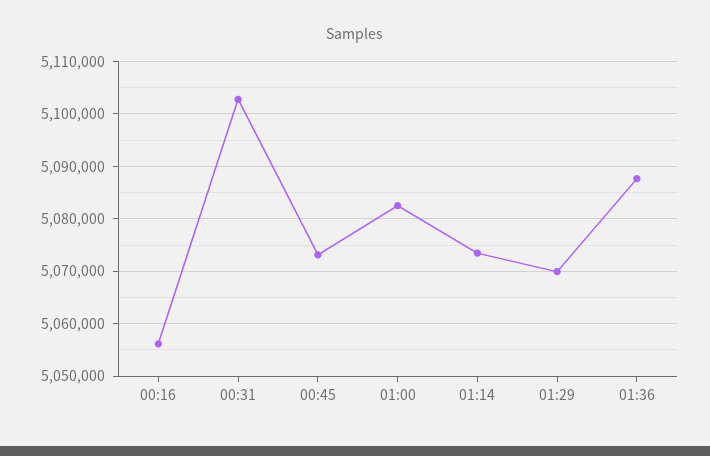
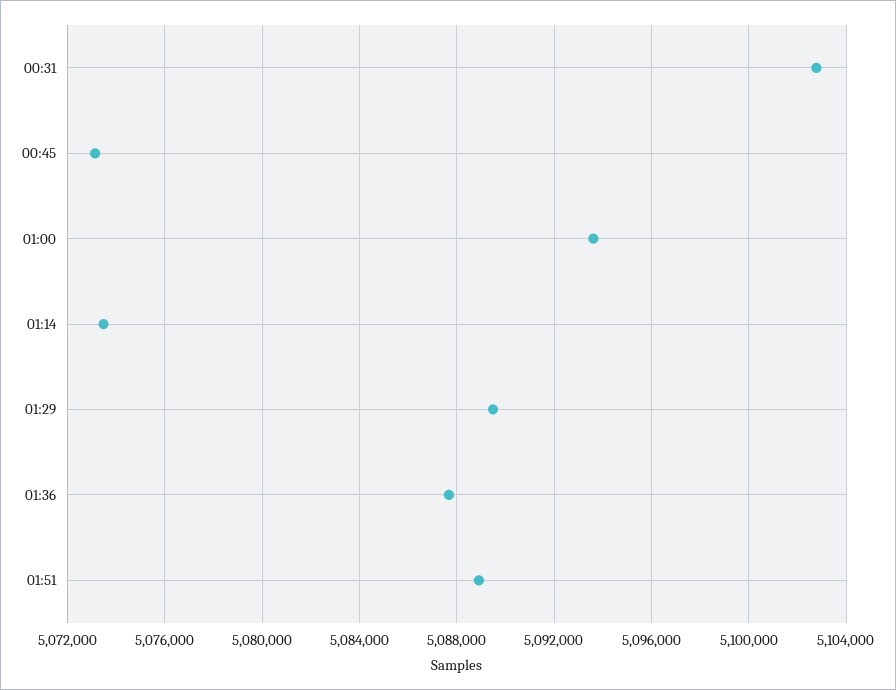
00:16: 5056000 -> none
01:00: 5082000 -> 5093500
01:29: 5070000 -> 5089500
01:51: none -> 5089000

